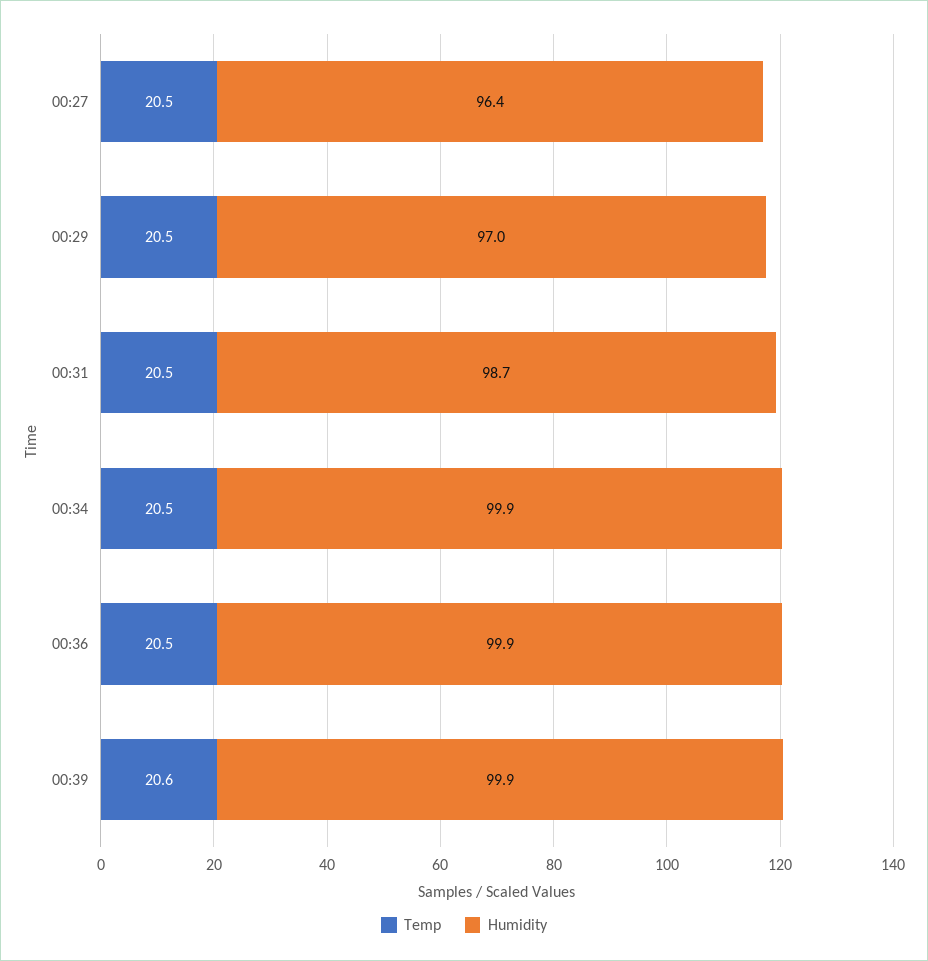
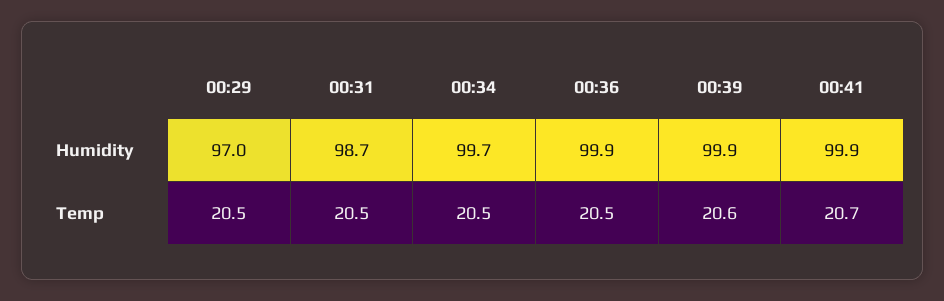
Temp, 00:27: 20.5 -> none
Humidity, 00:27: 96.4 -> none
Humidity, 00:34: 99.9 -> 99.7
Humidity, 00:41: none -> 99.9
Temp, 00:41: none -> 20.7

